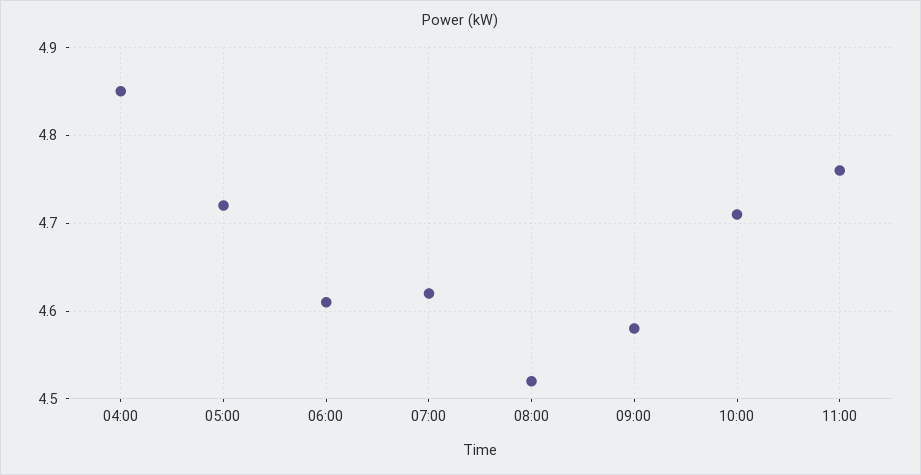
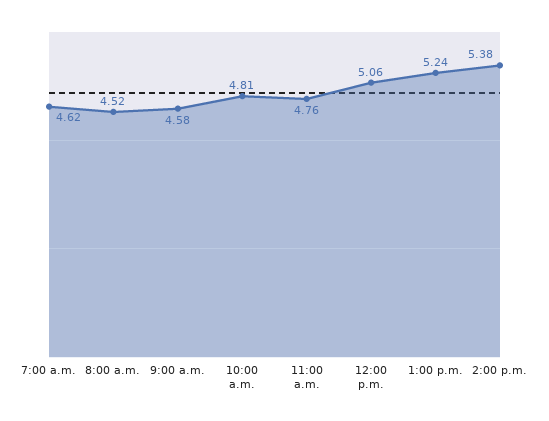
04:00: 4.85 -> none
05:00: 4.72 -> none
06:00: 4.61 -> none
10:00: 4.71 -> 4.81
12:00 p.m.: none -> 5.06
1:00 p.m.: none -> 5.24
2:00 p.m.: none -> 5.38

